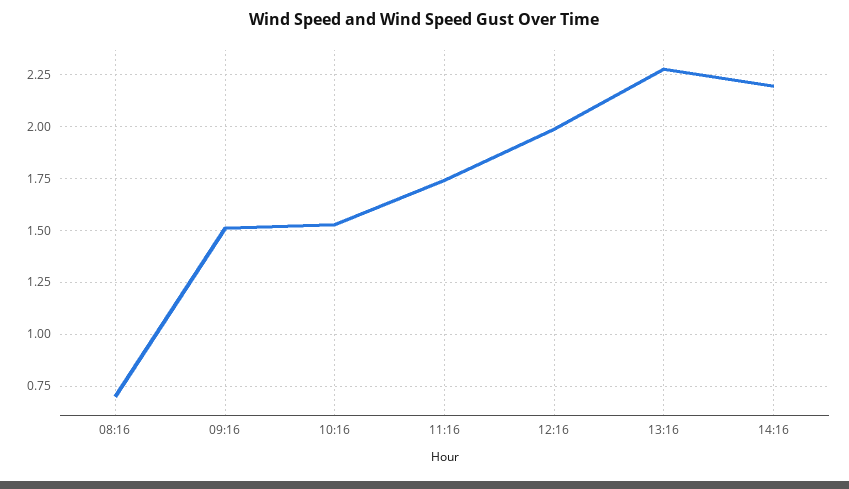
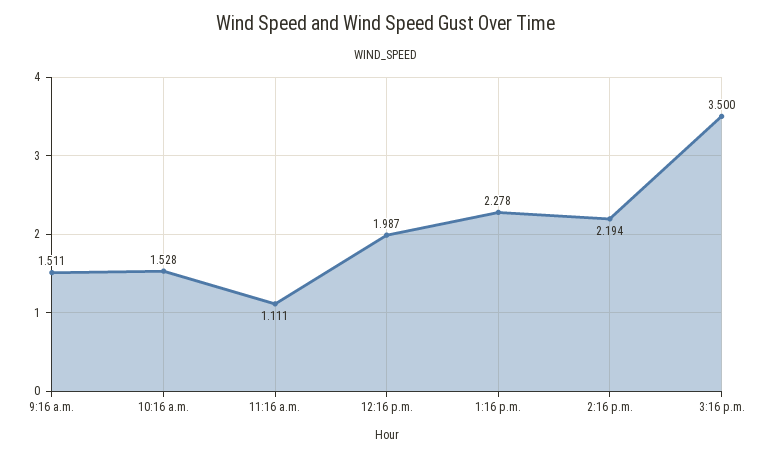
08:16: 0.7 -> none
11:16: 1.75 -> 1.111
3:16 p.m.: none -> 3.5

